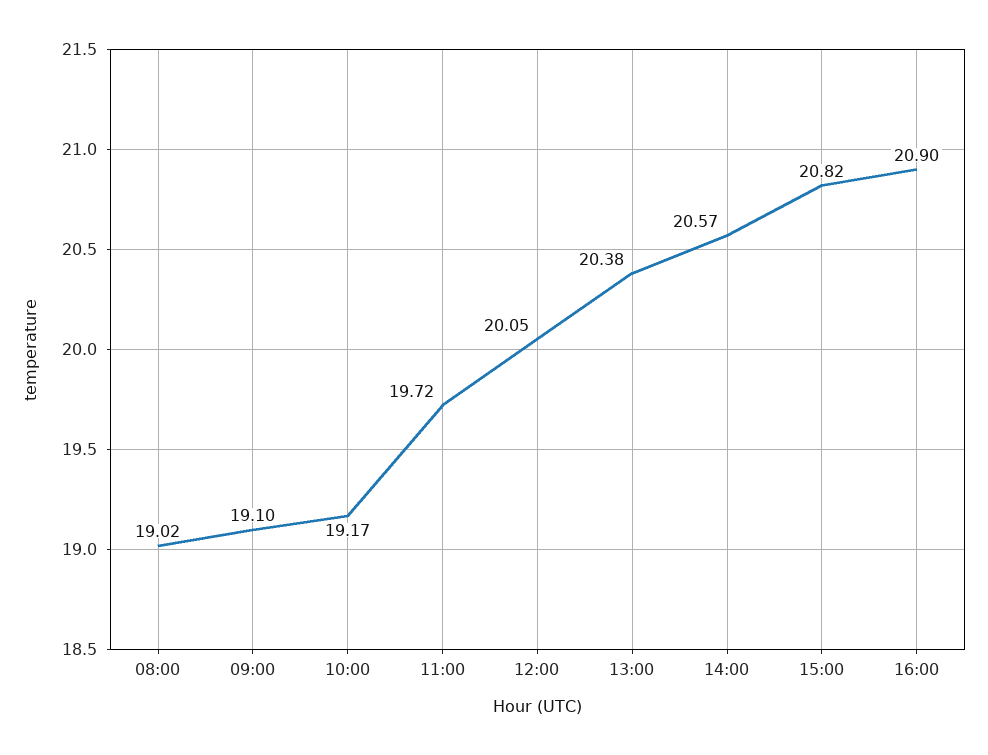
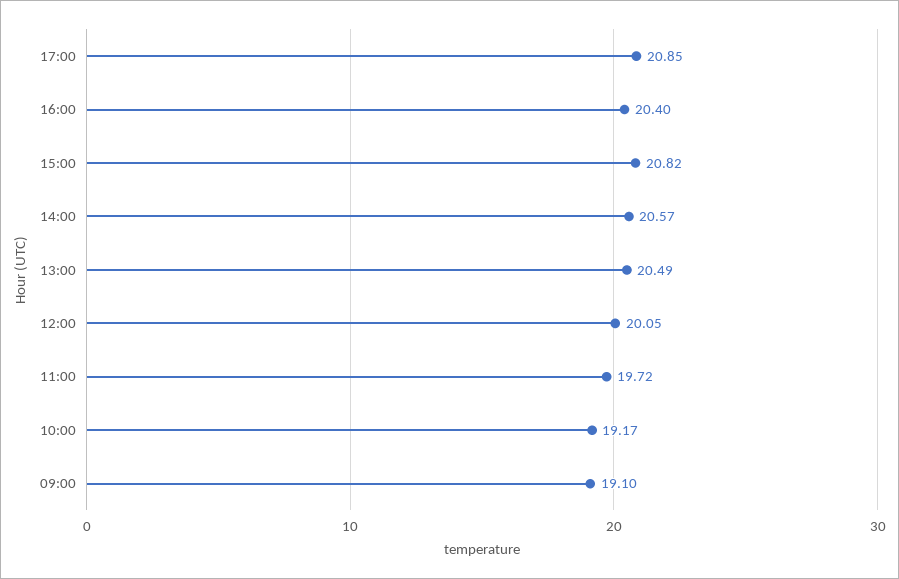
08:00: 19.02 -> none
13:00: 20.38 -> 20.49
16:00: 20.9 -> 20.4
17:00: none -> 20.85

